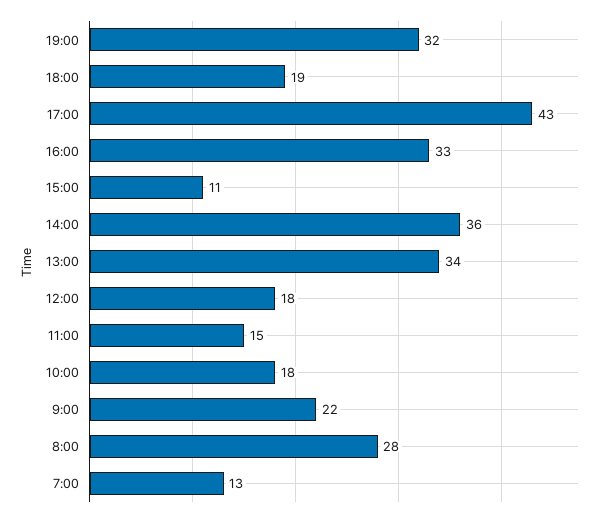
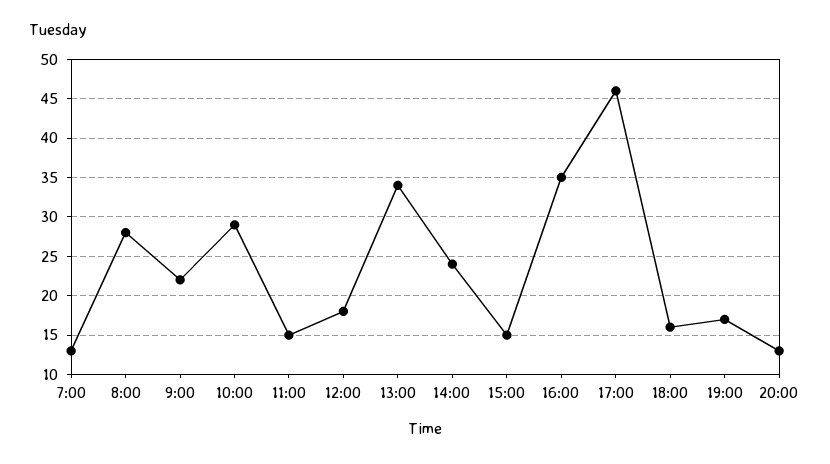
19:00: 32 -> 17
18:00: 19 -> 16
17:00: 43 -> 46
16:00: 33 -> 35
15:00: 11 -> 15
14:00: 36 -> 24
10:00: 18 -> 29
20:00: none -> 13

